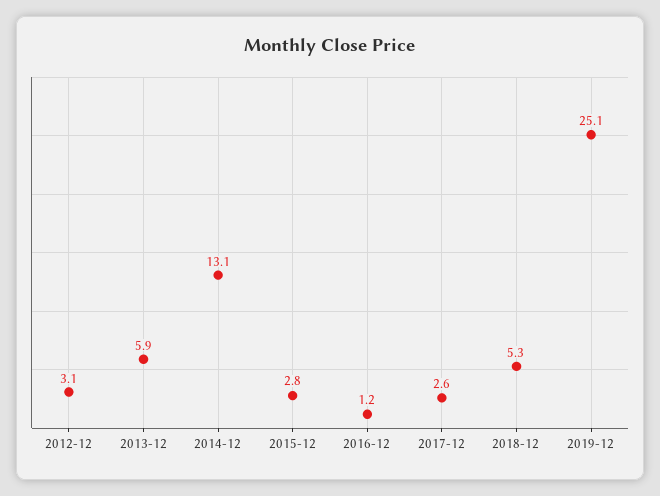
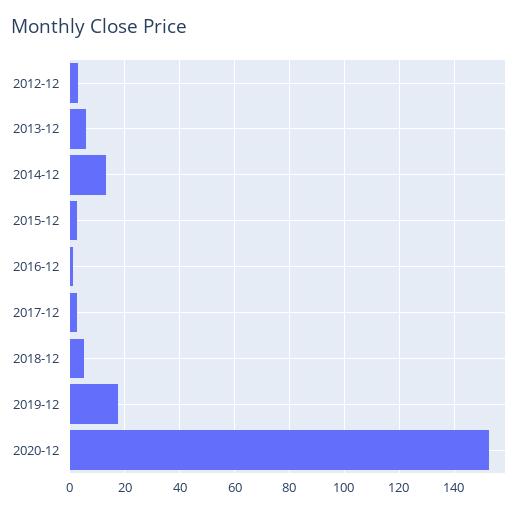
2019-12: 25.1 -> 17.5
2020-12: none -> 152.5

